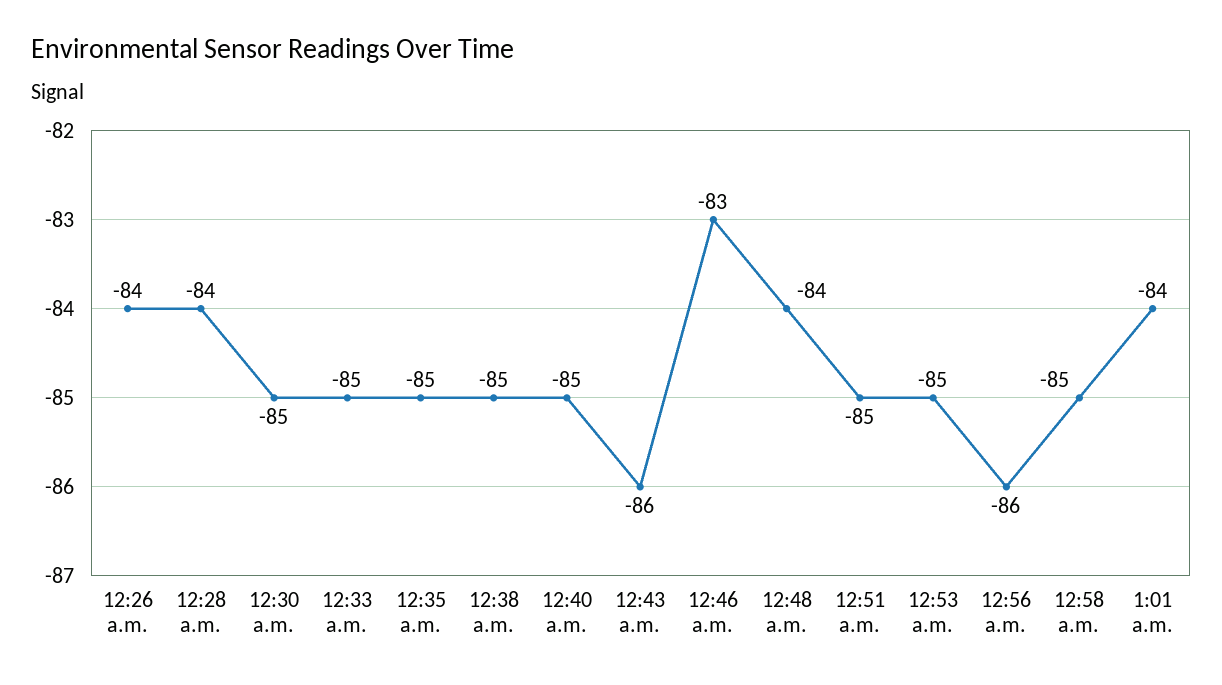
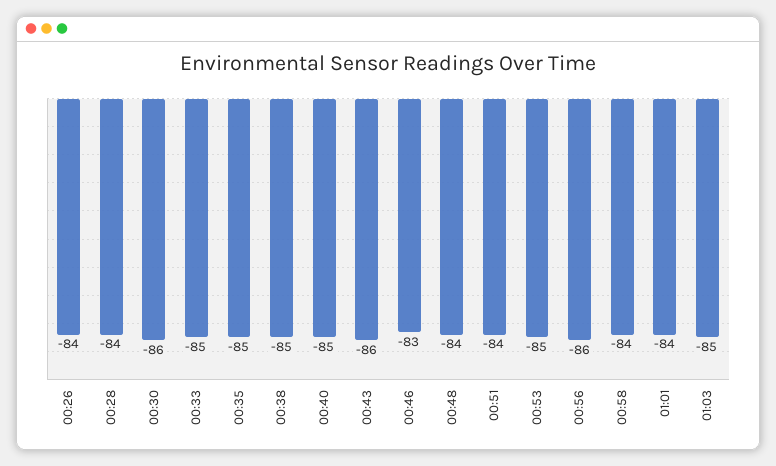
12:30 a.m.: -85 -> -86
12:51 a.m.: -85 -> -84
12:58 a.m.: -85 -> -84
01:03: none -> -85

